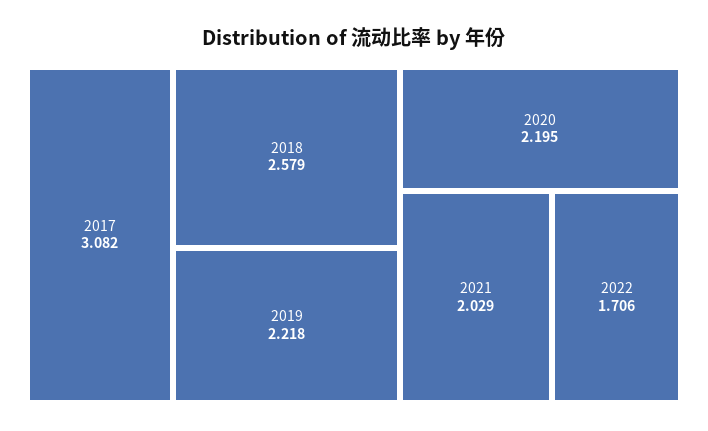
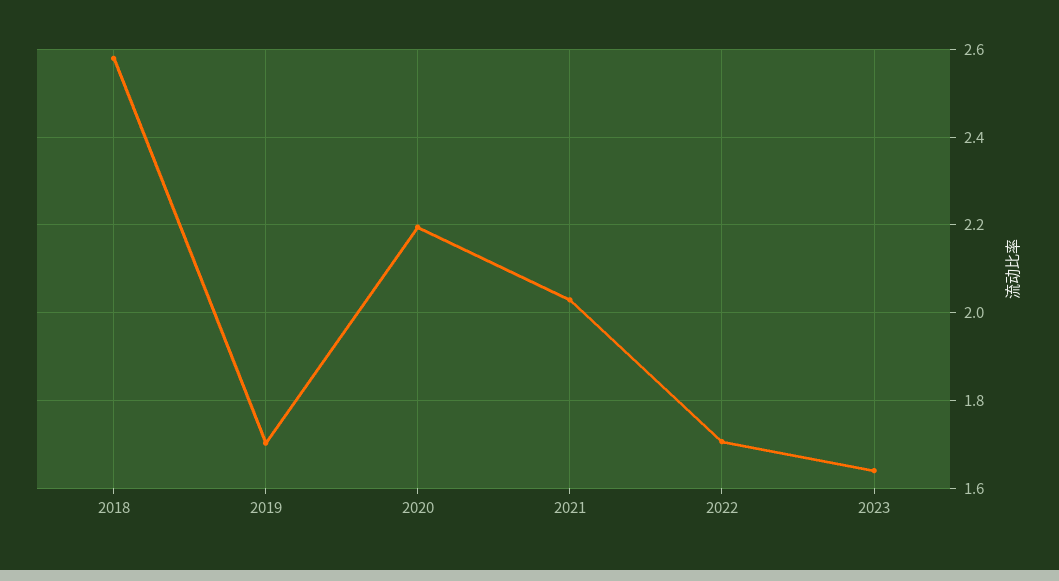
2017: 3.082 -> none
2019: 2.218 -> 1.7
2023: none -> 1.64

